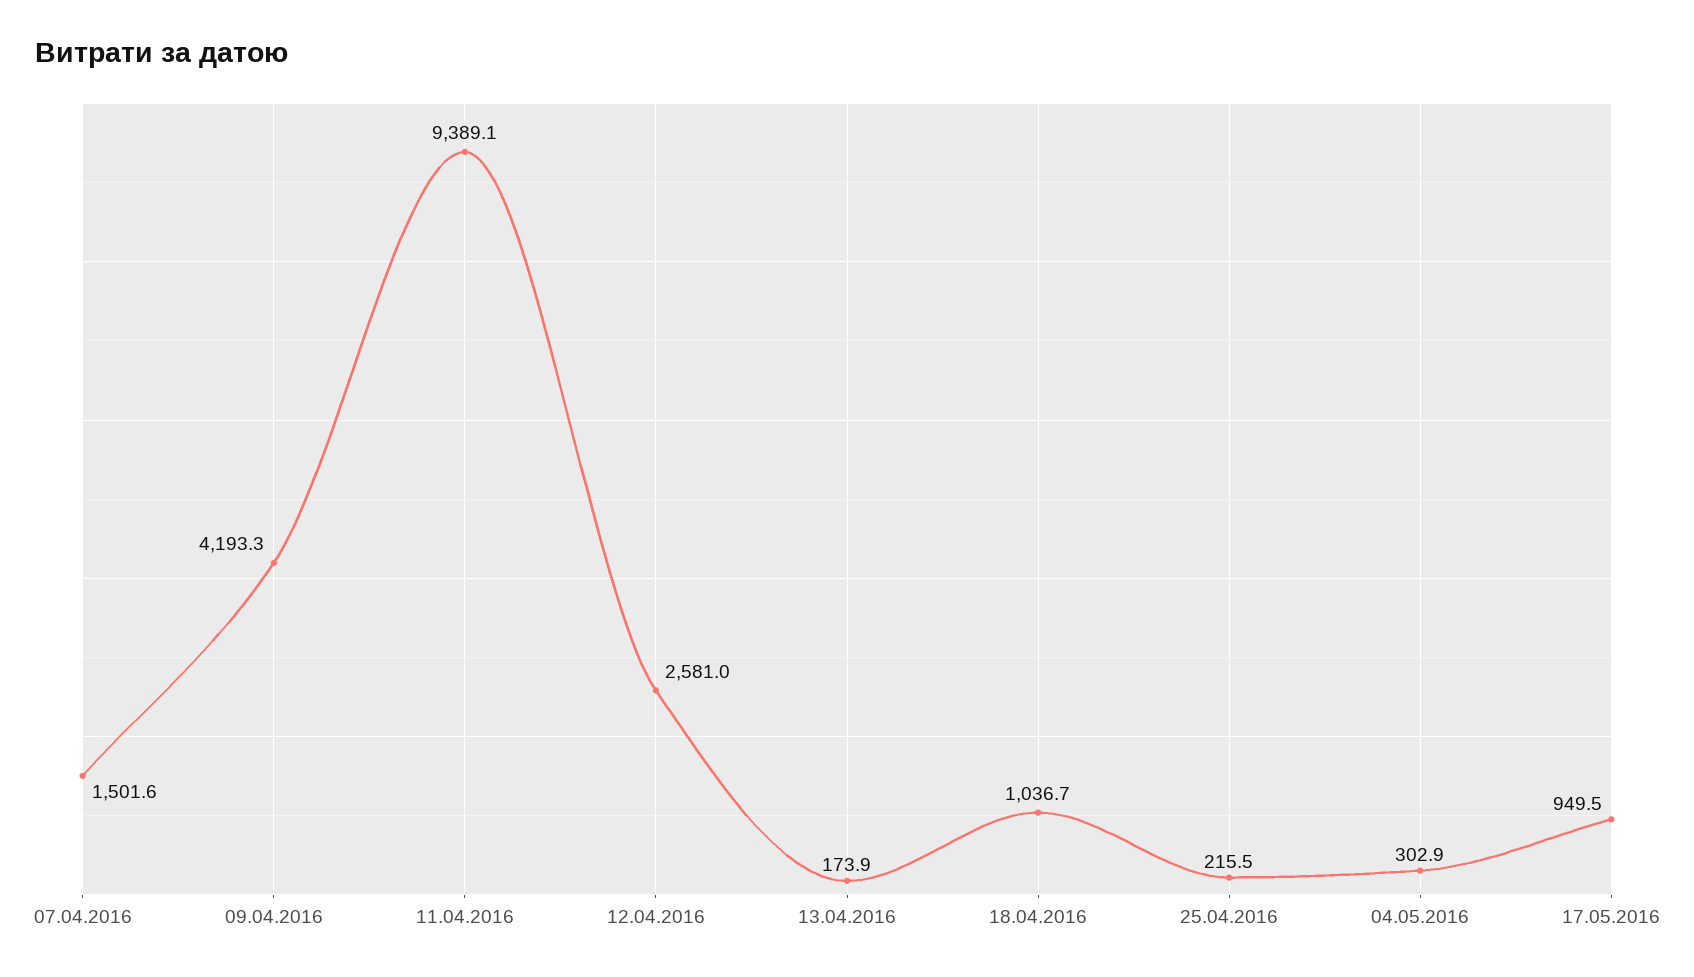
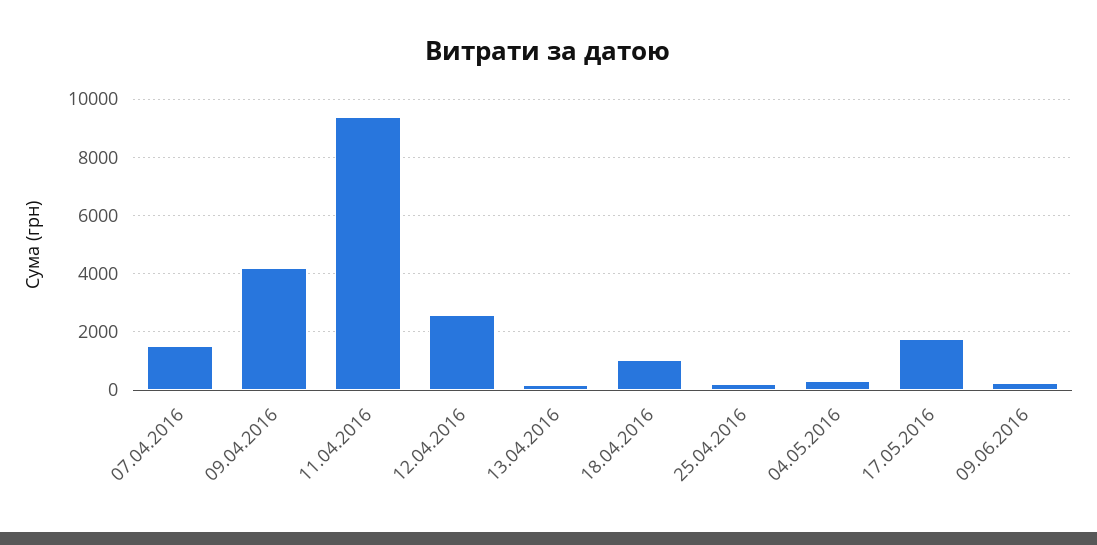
17.05.2016: 949.5 -> 1750
09.06.2016: none -> 250

